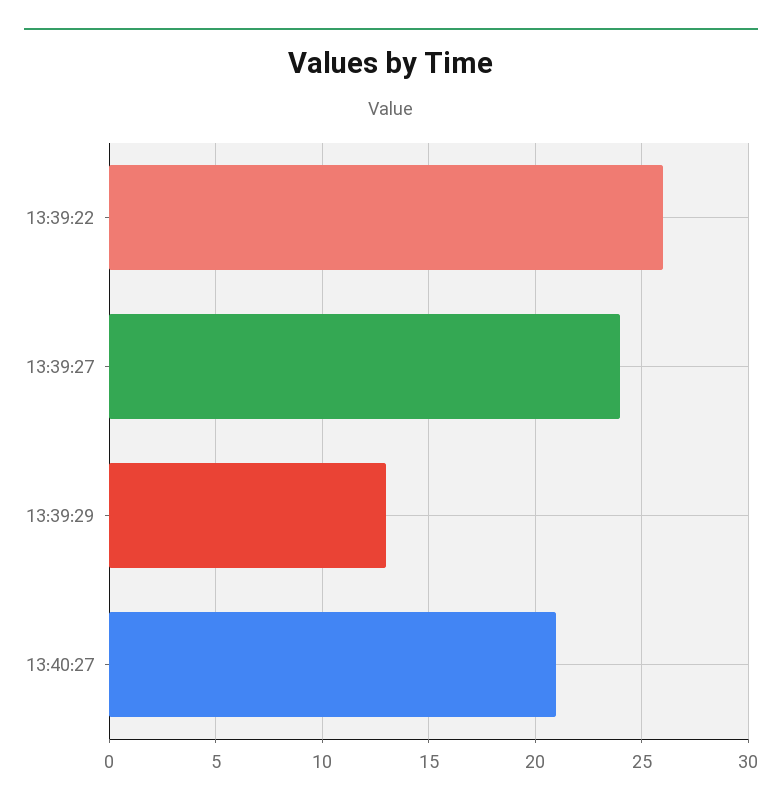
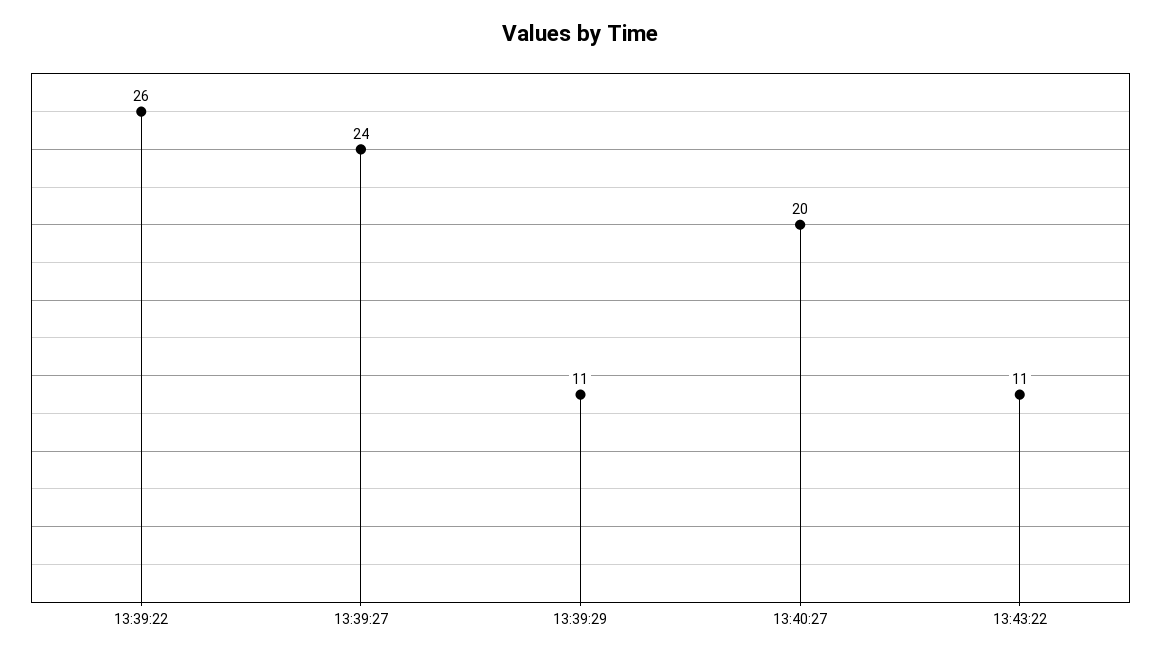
13:39:29: 13 -> 11
13:40:27: 21 -> 20
13:43:22: none -> 11

